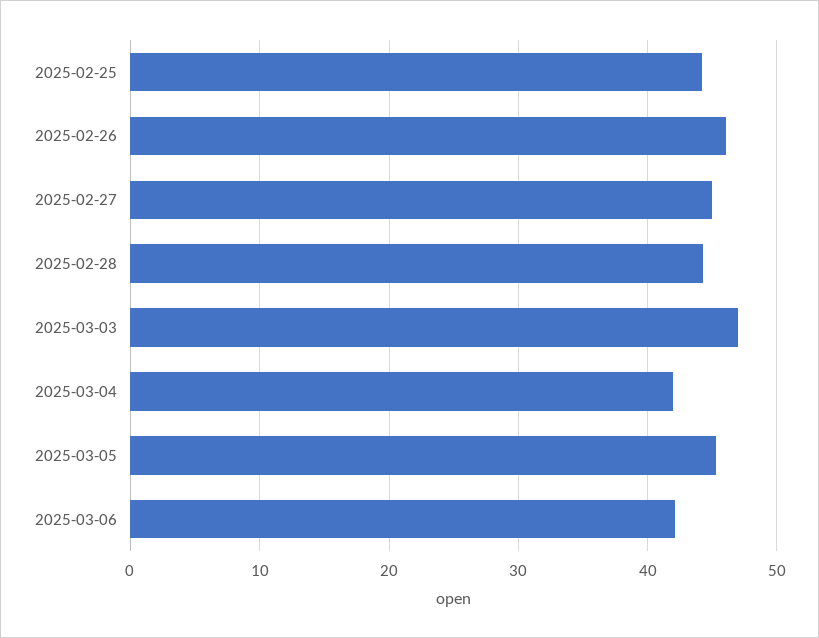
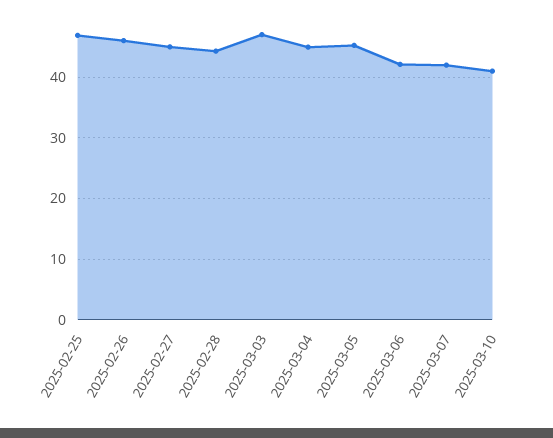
2025-02-25: 44 -> 47
2025-03-04: 42 -> 45
2025-03-07: none -> 42
2025-03-10: none -> 41

